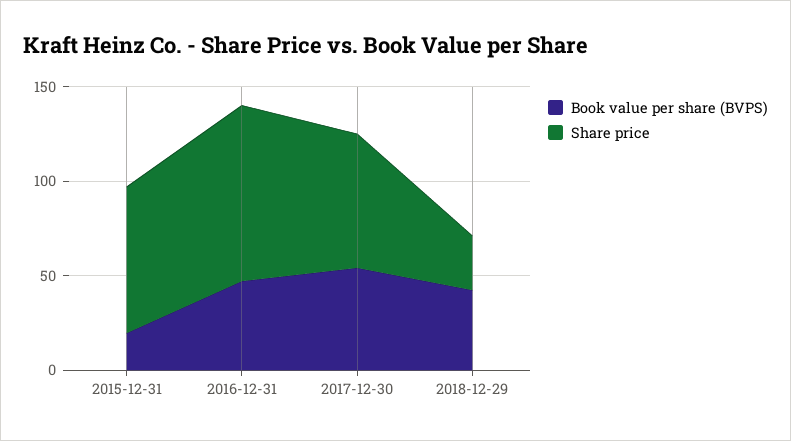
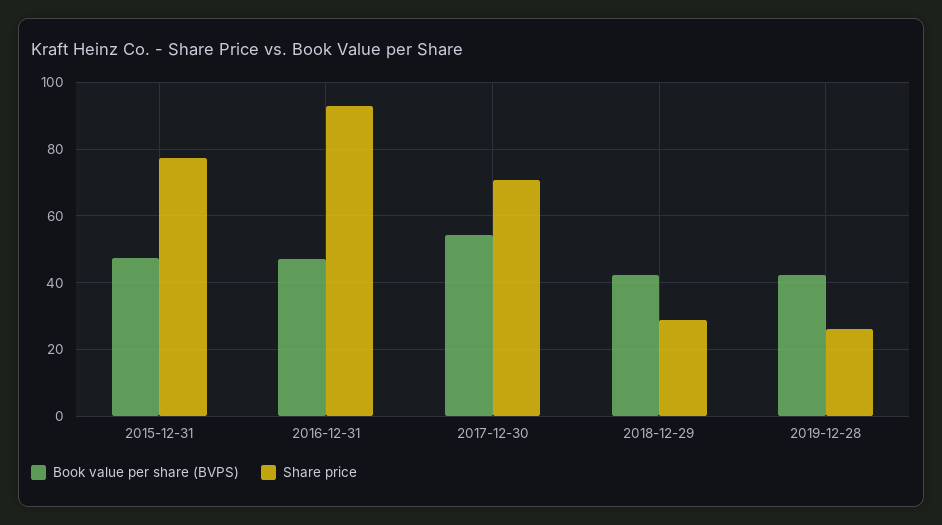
Book value per share (BVPS), 2015-12-31: 20 -> 48
Book value per share (BVPS), 2019-12-28: none -> 42
Share price, 2019-12-28: none -> 26

